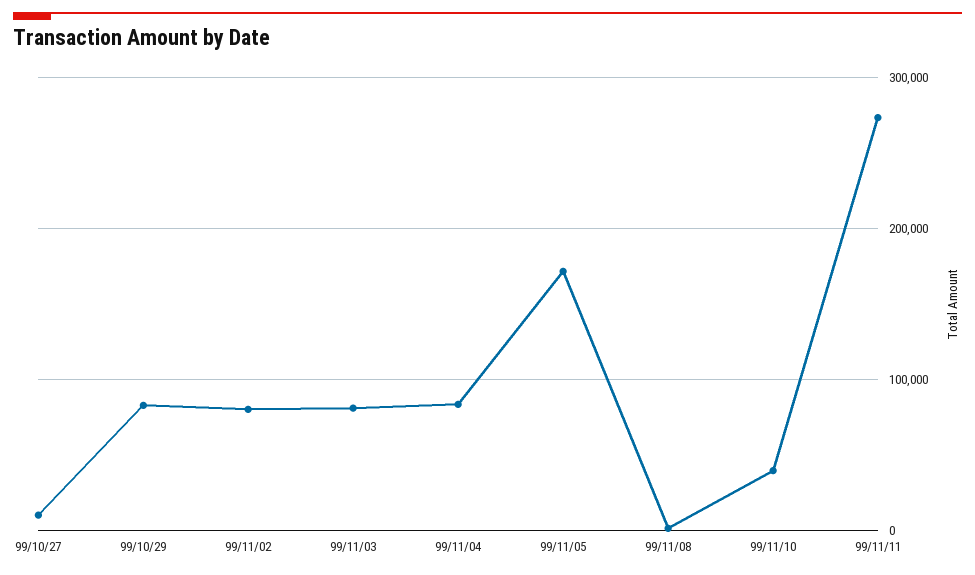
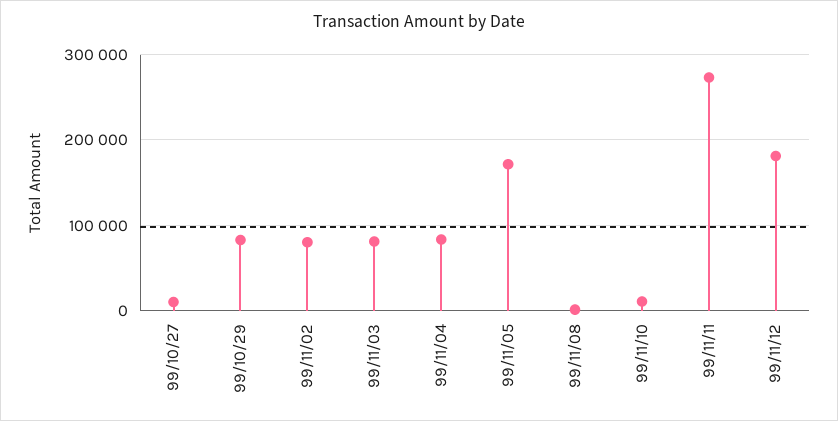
99/11/10: 40000 -> 10000
99/11/12: none -> 180000

